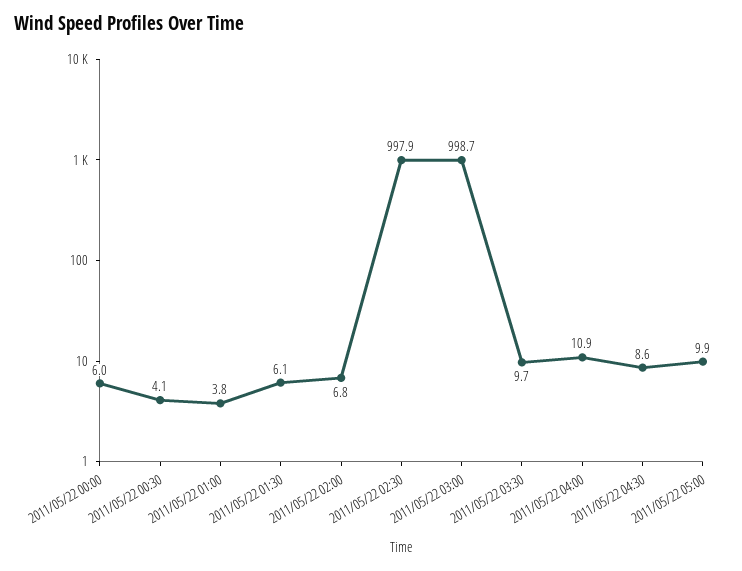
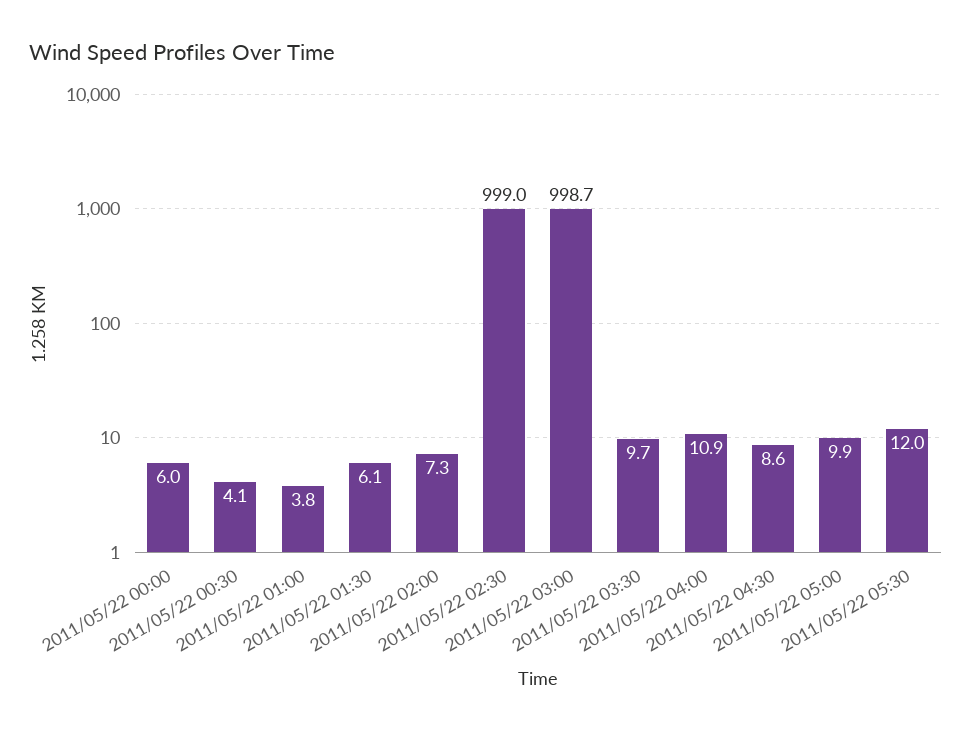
2011/05/22 02:00: 6.8 -> 7.3
2011/05/22 02:30: 997.9 -> 999
2011/05/22 05:30: none -> 12

